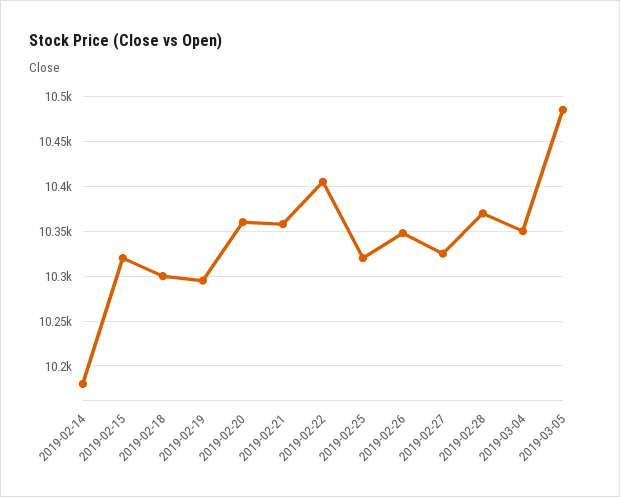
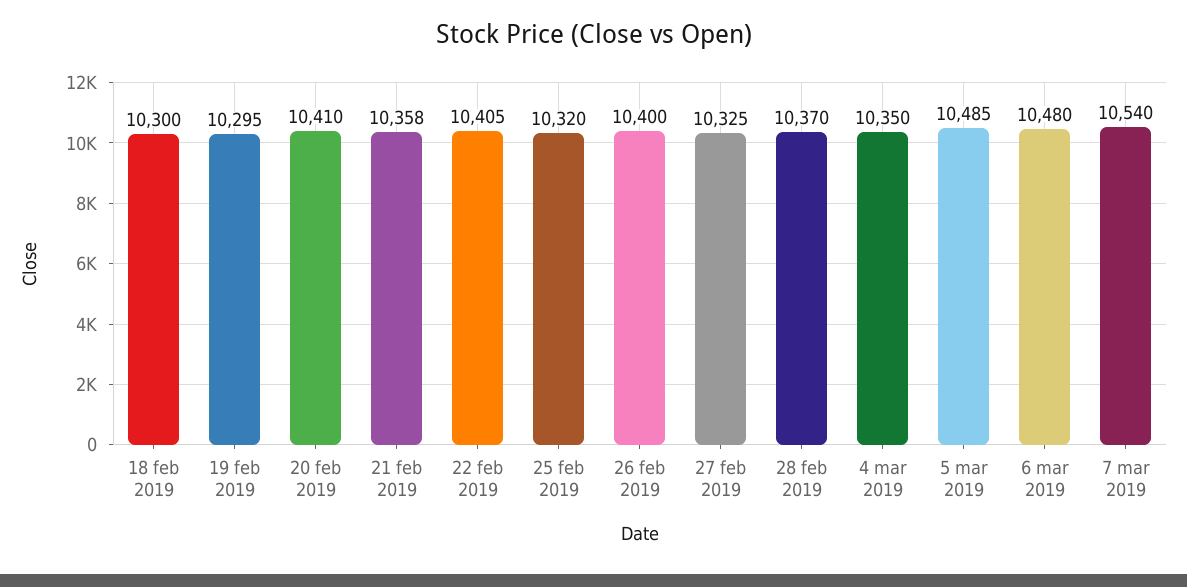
2019-02-14: 10180 -> none
2019-02-15: 10320 -> none
2019-02-20: 10360 -> 10410
2019-02-26: 10350 -> 10400
6 mar 2019: none -> 10480
7 mar 2019: none -> 10540

